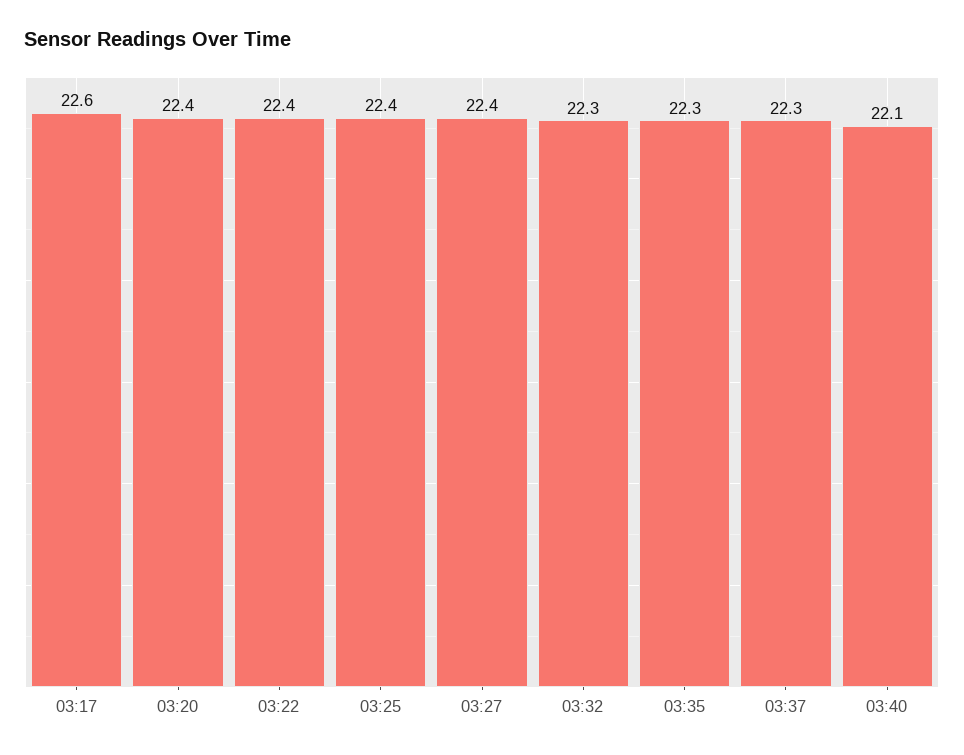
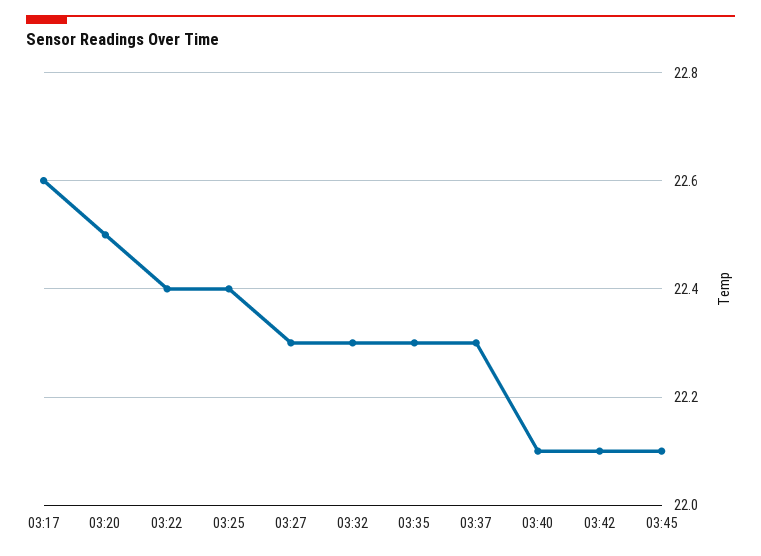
03:20: 22.4 -> 22.5
03:27: 22.4 -> 22.3
03:42: none -> 22.1
03:45: none -> 22.1

